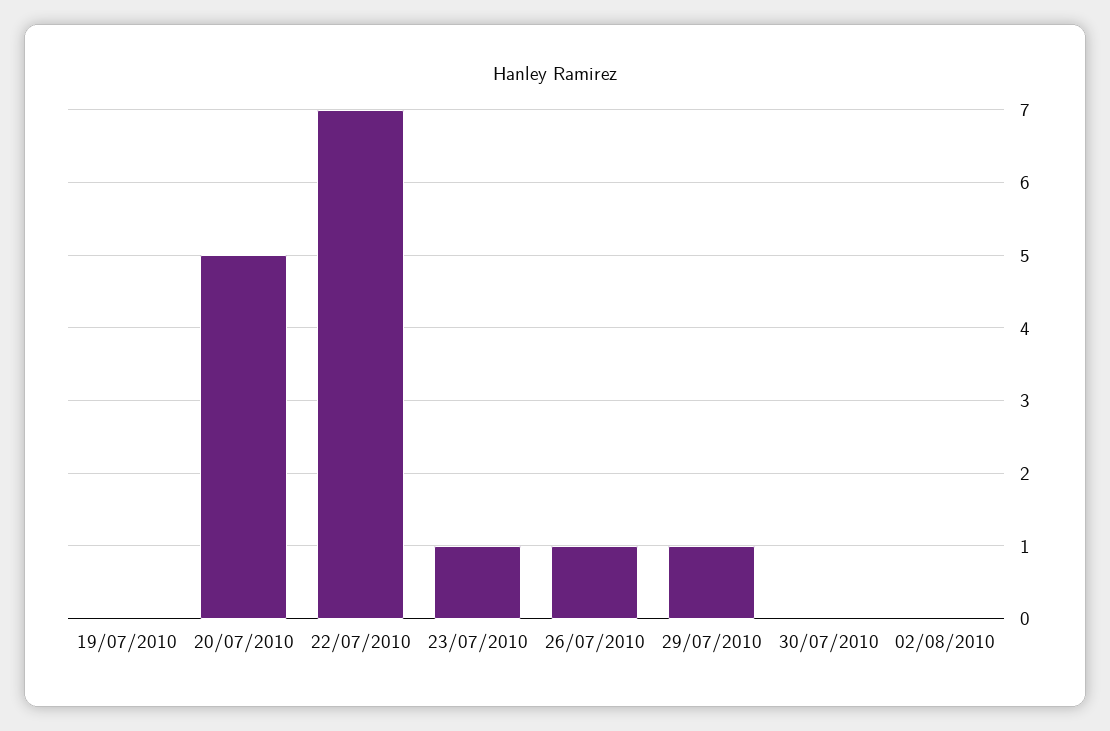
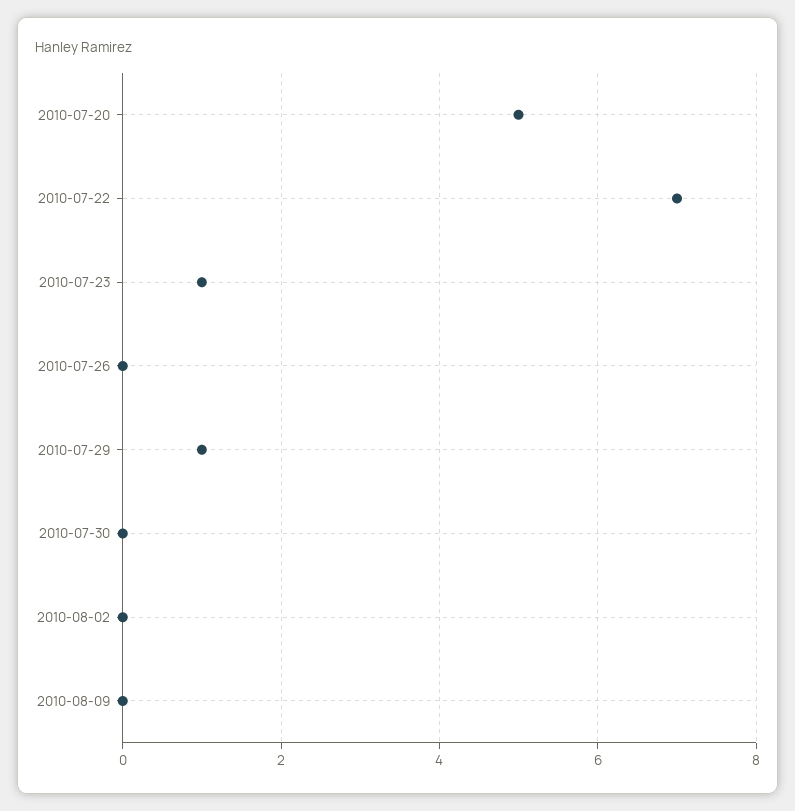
19/07/2010: 0 -> none
26/07/2010: 1 -> 0
2010-08-09: none -> 0

